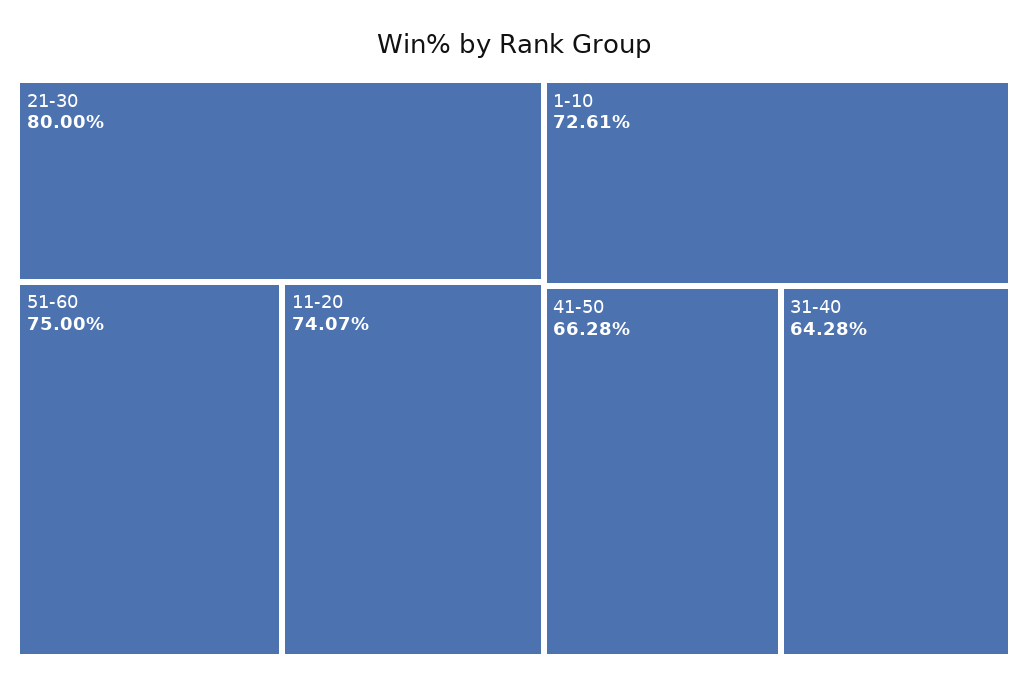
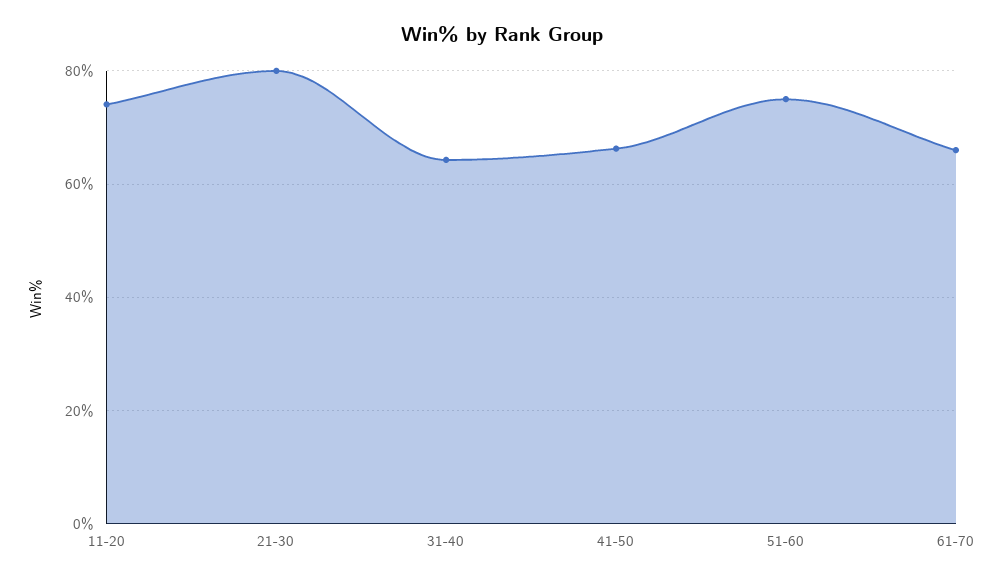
1-10: 72.61 -> none
61-70: none -> 66

